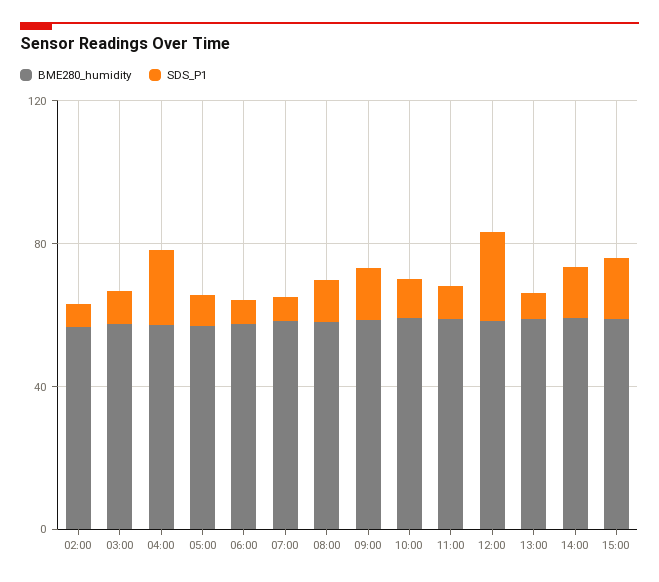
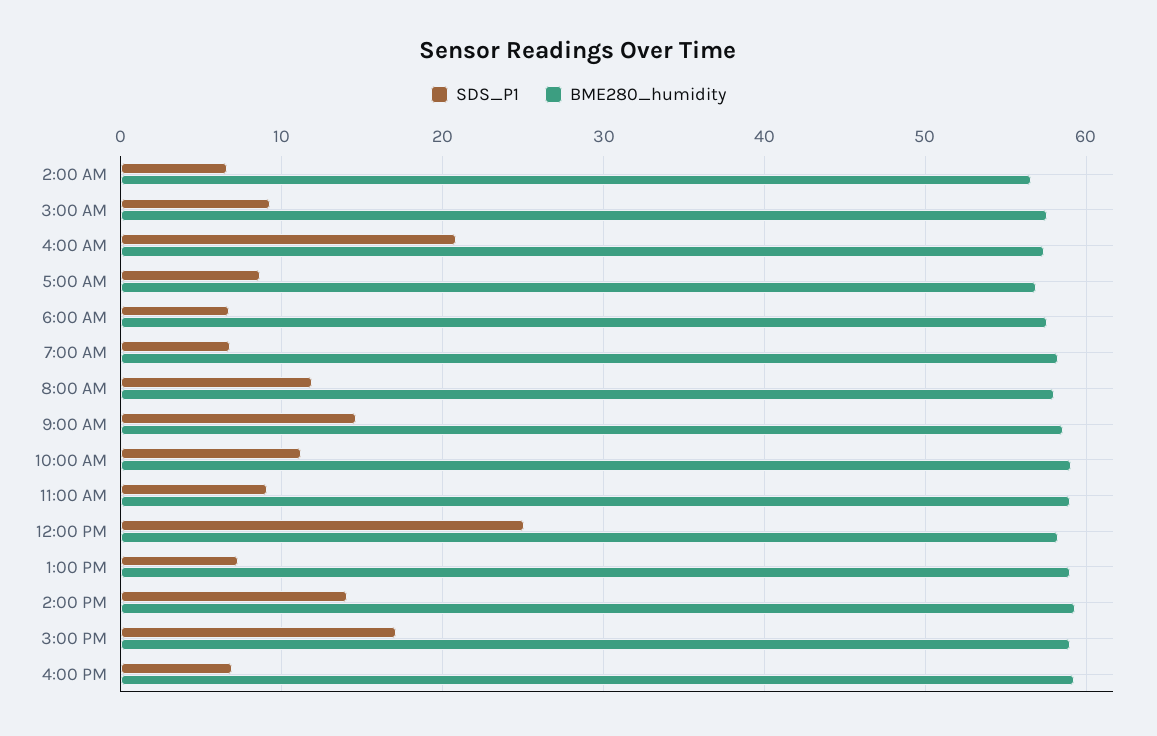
SDS_P1, 4:00 PM: none -> 7
BME280_humidity, 4:00 PM: none -> 59

